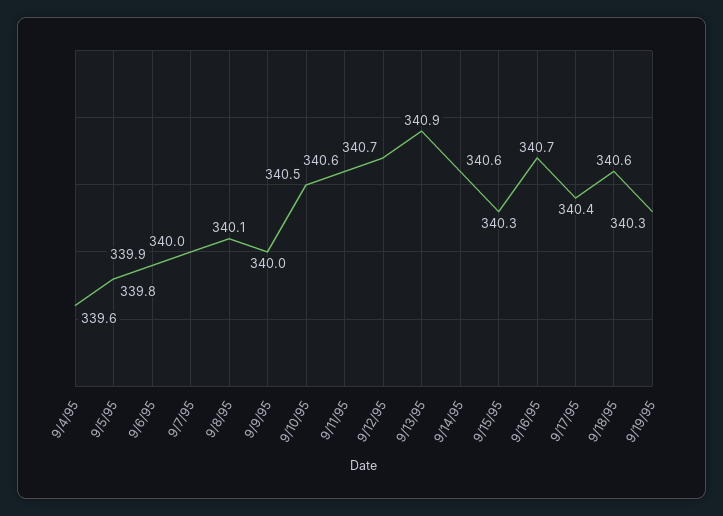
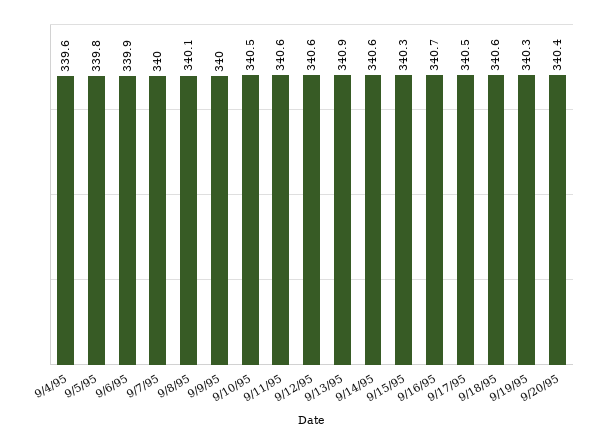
9/12/95: 340.7 -> 340.6
9/17/95: 340.4 -> 340.5
9/20/95: none -> 340.4

